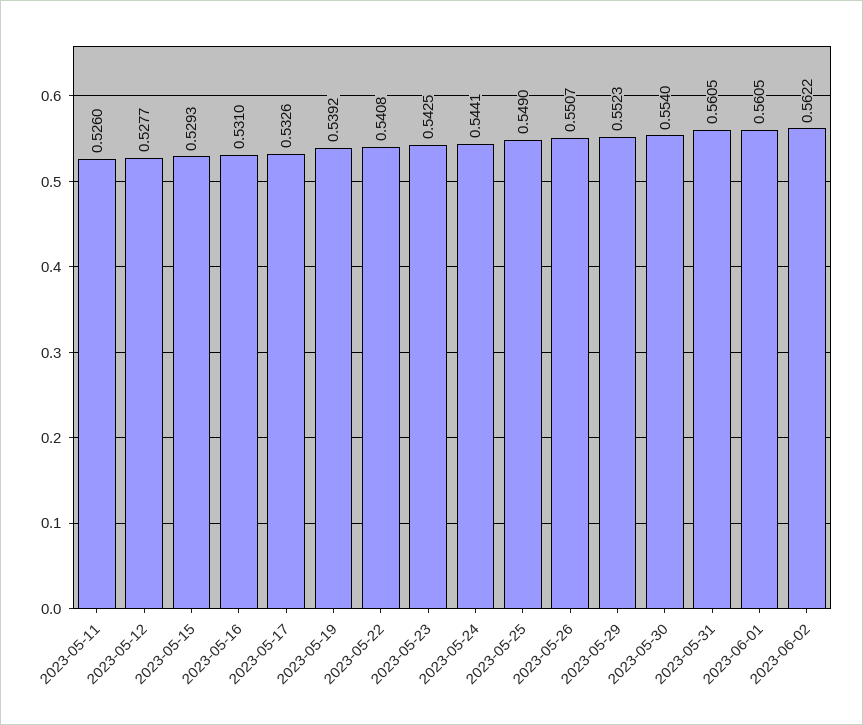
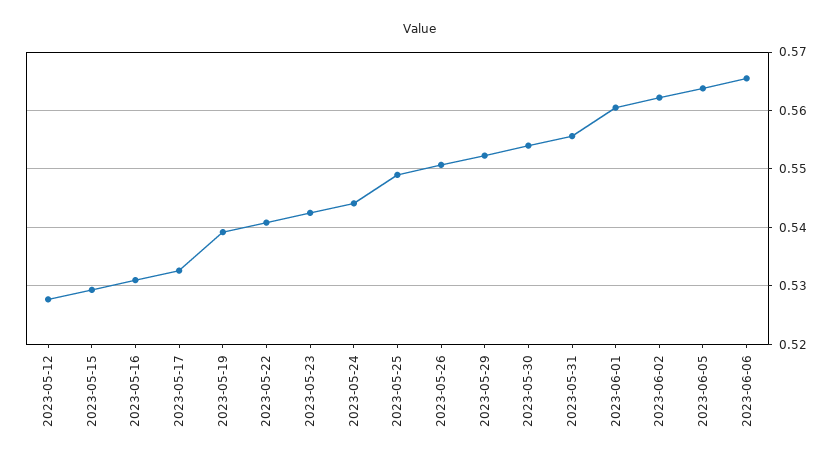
2023-05-11: 0.526 -> none
2023-05-31: 0.5605 -> 0.556
2023-06-05: none -> 0.564
2023-06-06: none -> 0.566

